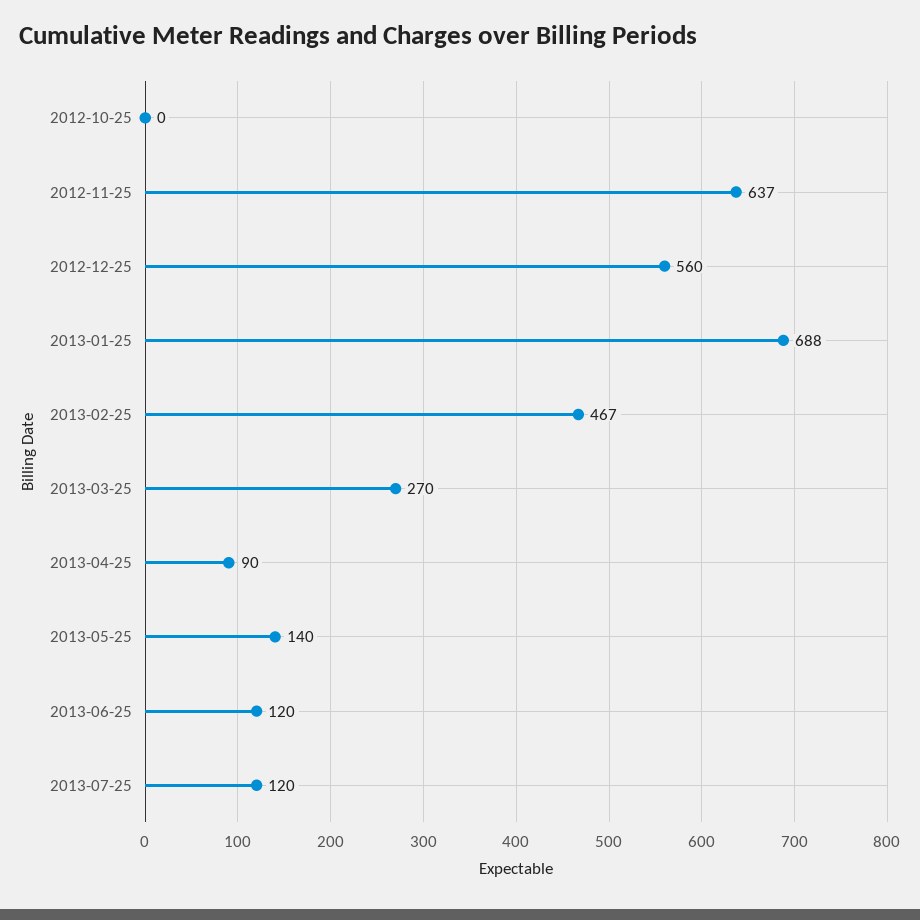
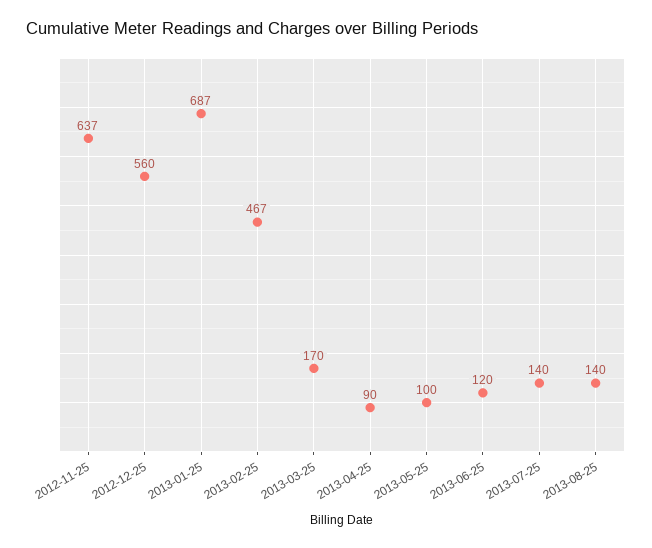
2012-10-25: 0 -> none
2013-01-25: 688 -> 687
2013-03-25: 270 -> 170
2013-05-25: 140 -> 100
2013-07-25: 120 -> 140
2013-08-25: none -> 140

